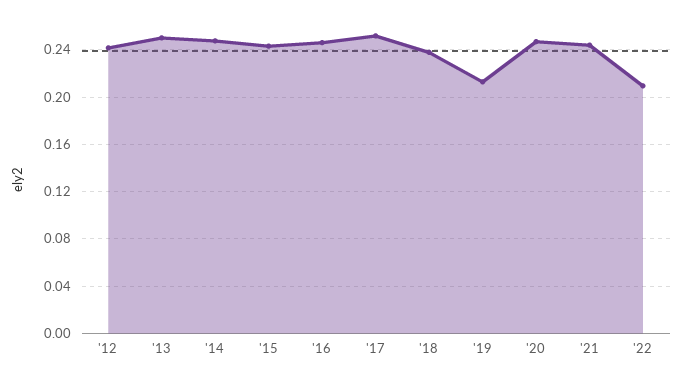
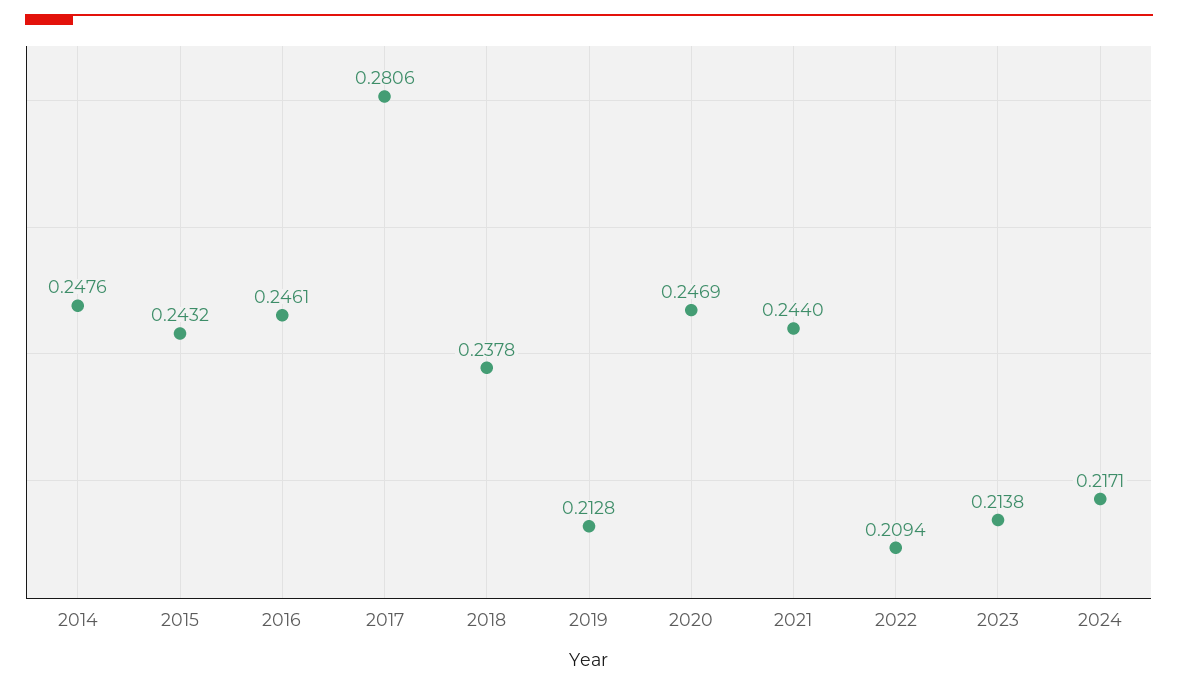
'12: 0.24 -> none
'13: 0.25 -> none
'17: 0.25 -> 0.2806
2023: none -> 0.2138
2024: none -> 0.2171

